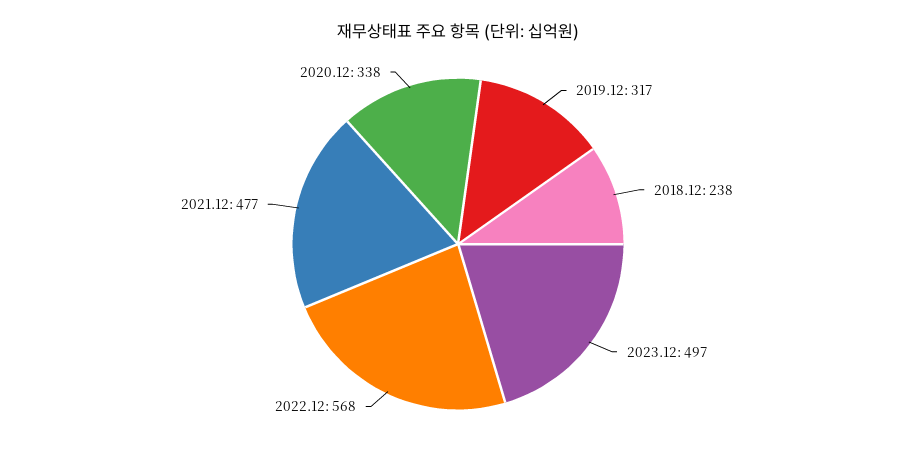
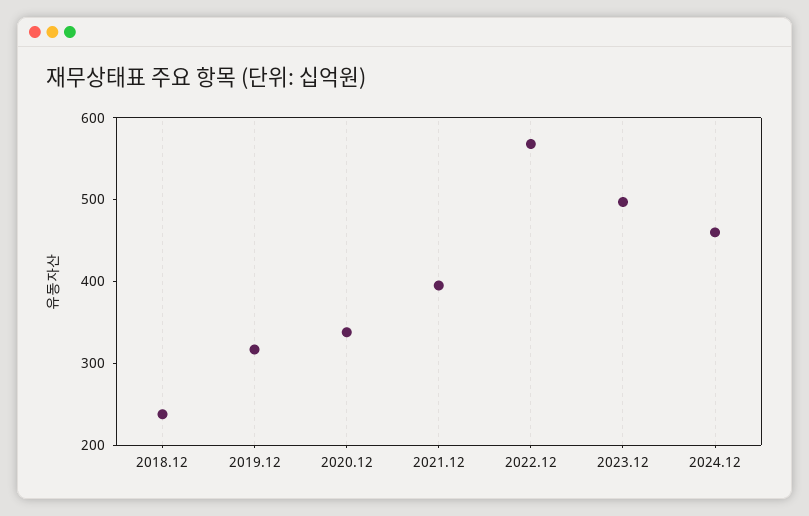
2021.12: 477 -> 400
2024.12: none -> 460

